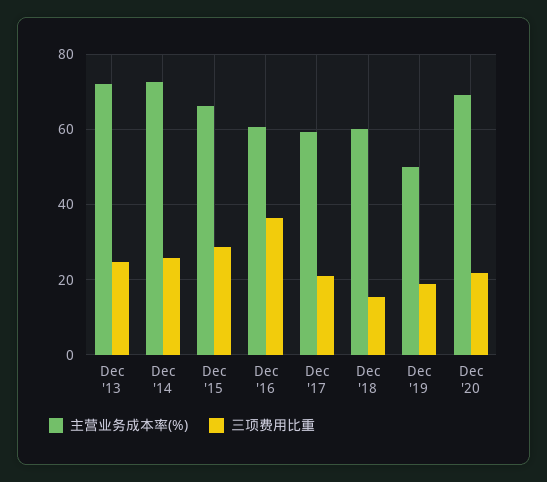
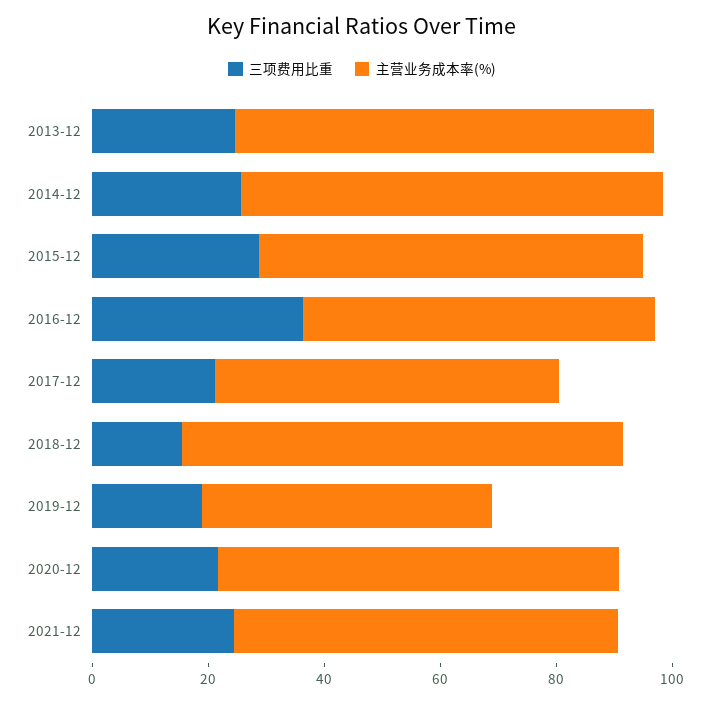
主营业务成本率(%), Dec '18: 60 -> 75
三项费用比重, 2021-12: none -> 25
主营业务成本率(%), 2021-12: none -> 65

